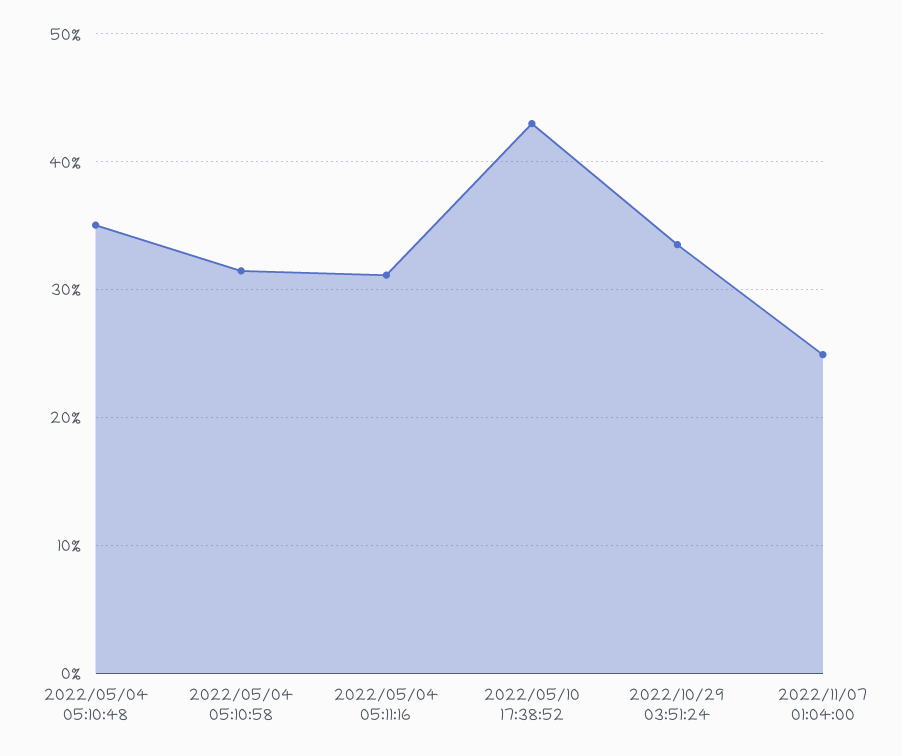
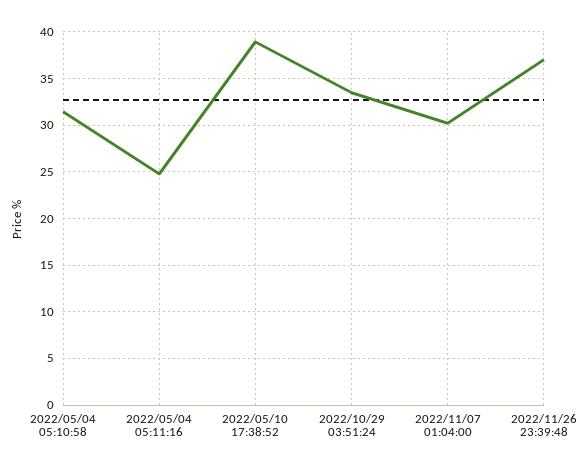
2022/05/04 05:10:48: 35 -> none
2022/05/04 05:11:16: 31 -> 25
2022/05/10 17:38:52: 43 -> 39
2022/11/07 01:04:00: 25 -> 30
2022/11/26 23:39:48: none -> 37

